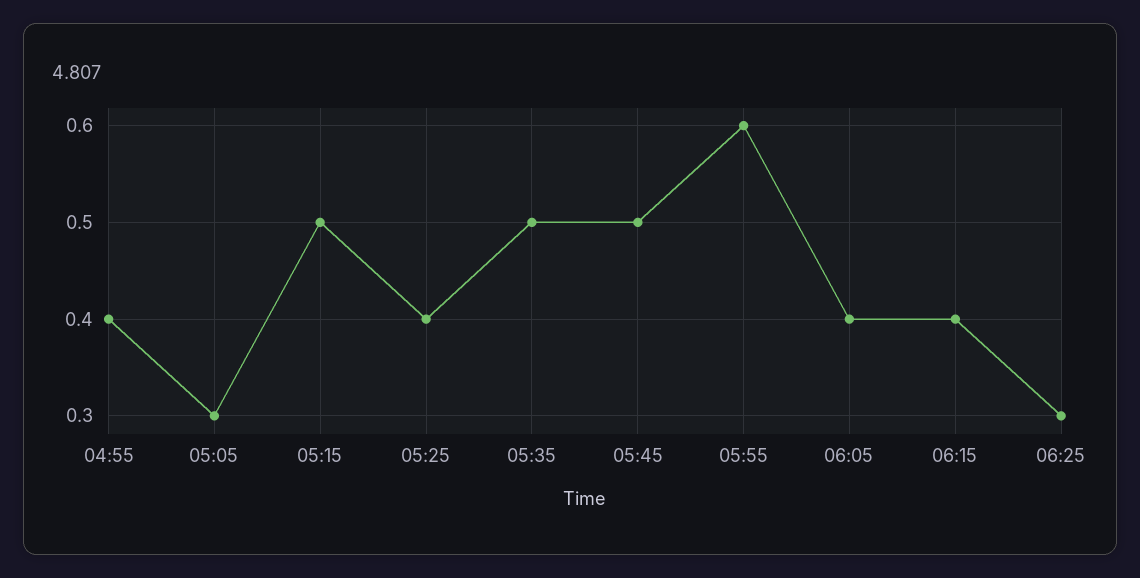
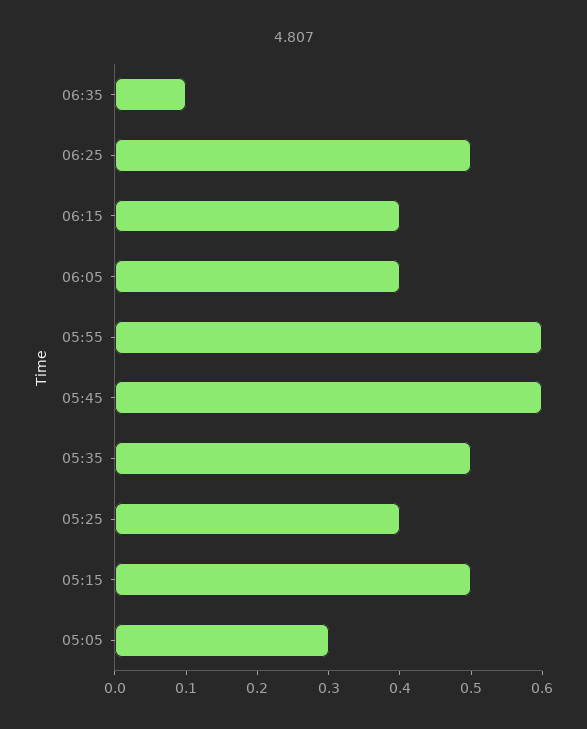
04:55: 0.4 -> none
05:45: 0.5 -> 0.6
06:25: 0.3 -> 0.5
06:35: none -> 0.1

